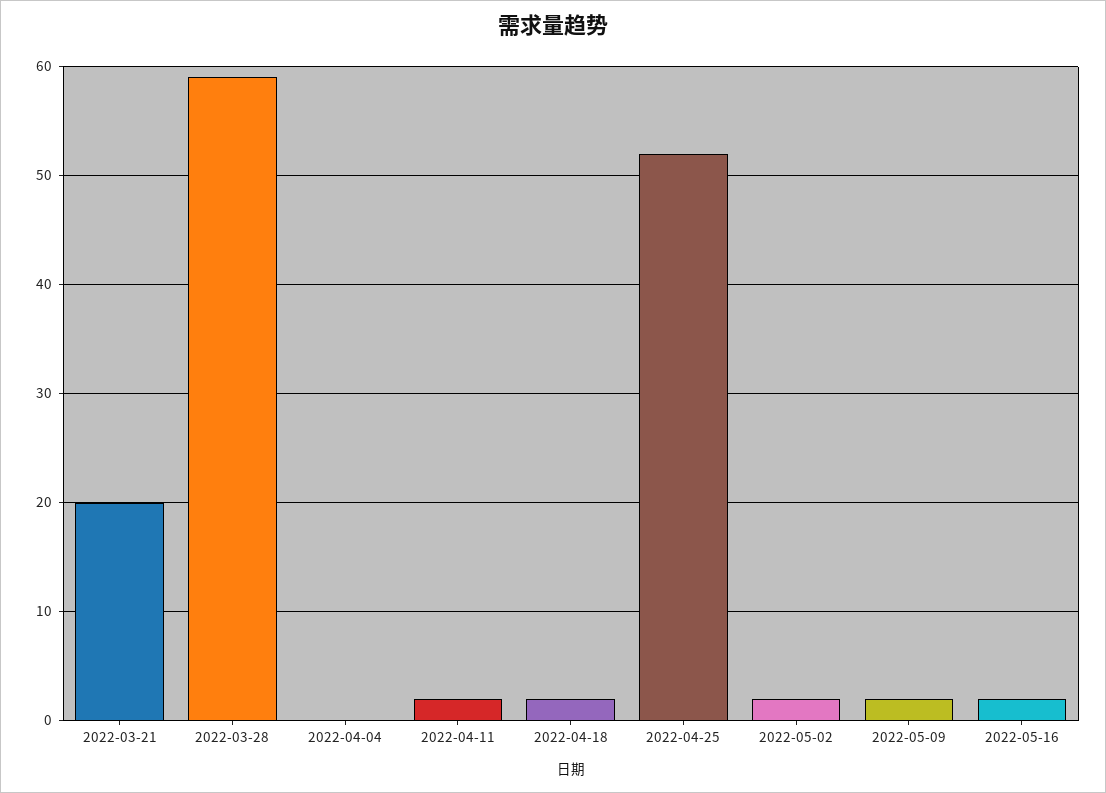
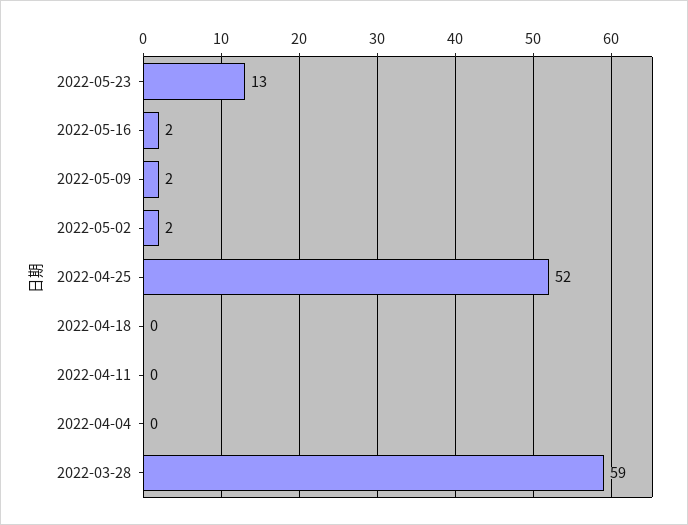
2022-03-21: 20 -> none
2022-04-11: 2 -> 0
2022-04-18: 2 -> 0
2022-05-23: none -> 13

